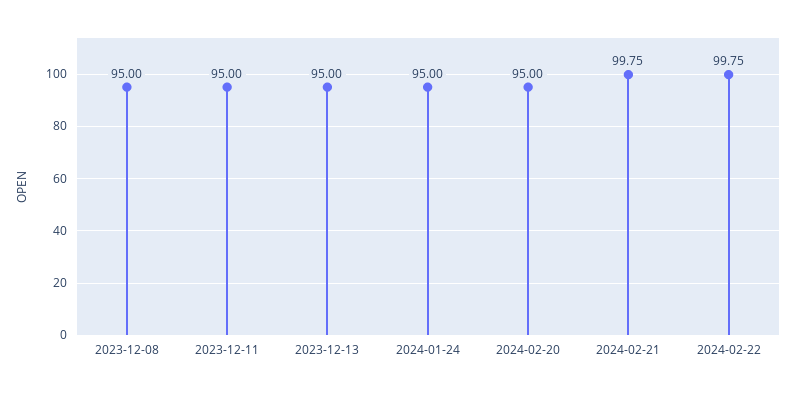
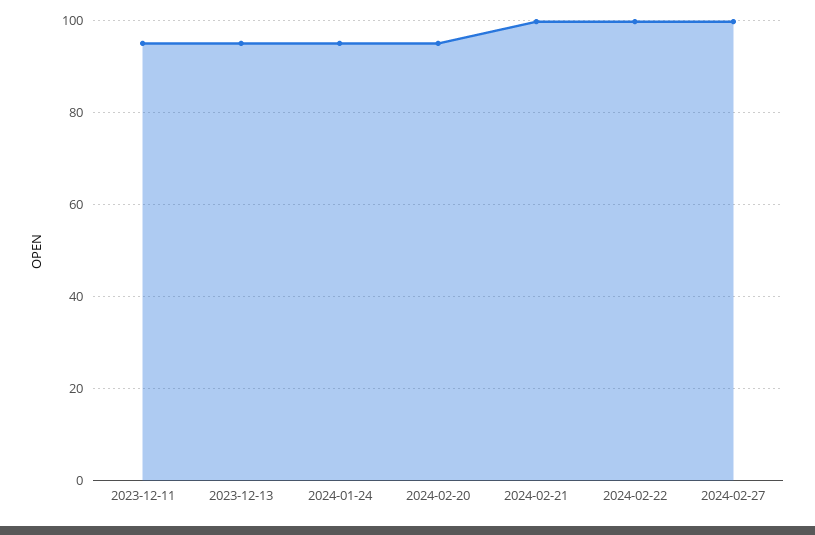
2023-12-08: 95 -> none
2024-02-27: none -> 100

